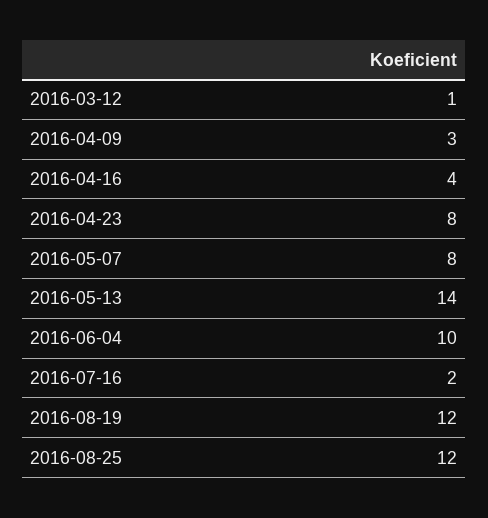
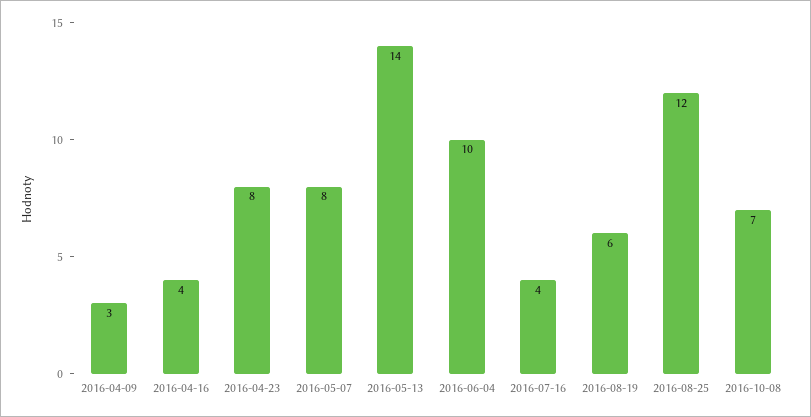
2016-03-12: 1 -> none
2016-07-16: 2 -> 4
2016-08-19: 12 -> 6
2016-10-08: none -> 7

